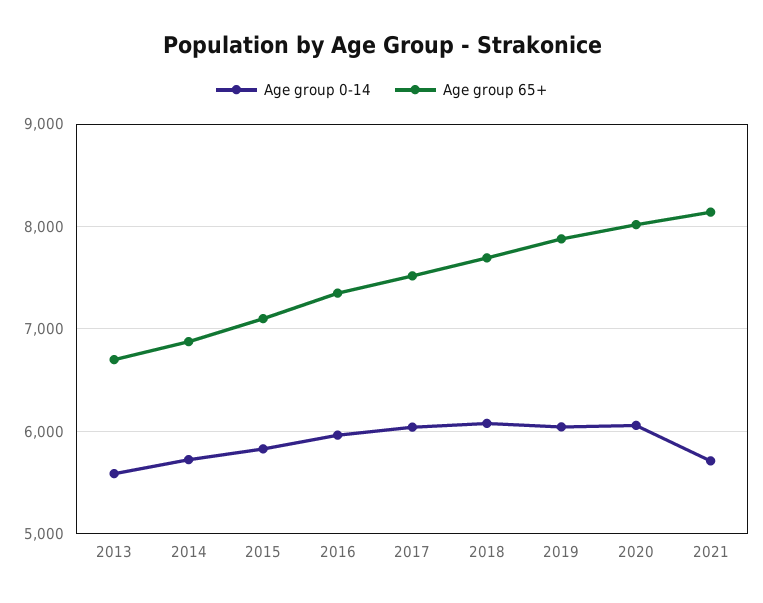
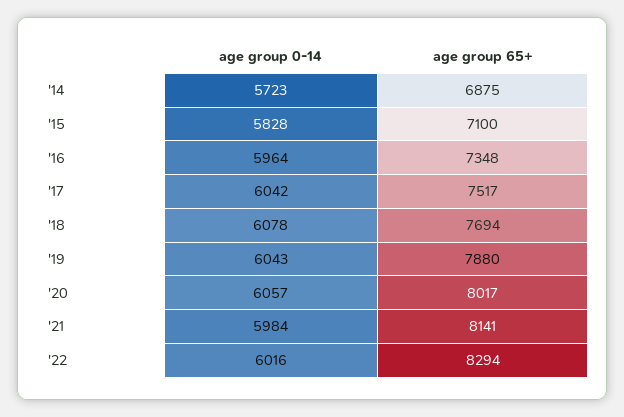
Age group 0-14, 2013: 5600 -> none
Age group 65+, 2013: 6700 -> none
Age group 0-14, 2021: 5700 -> 5984
Age group 0-14, '22: none -> 6016
Age group 65+, '22: none -> 8294

